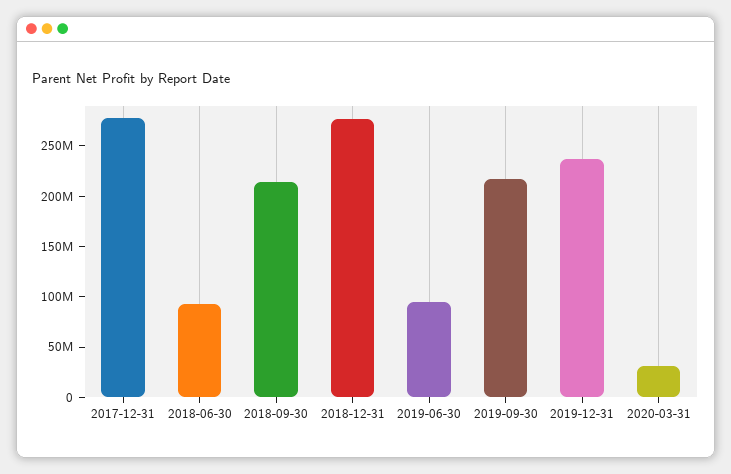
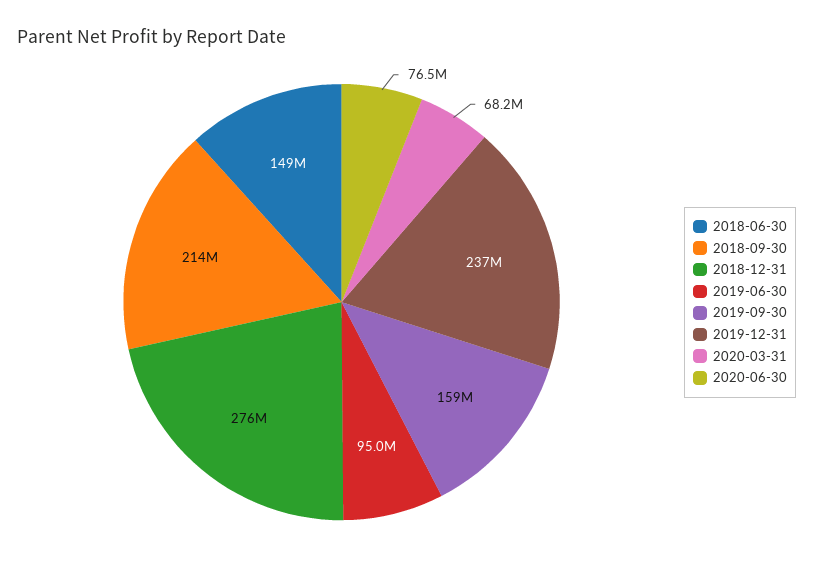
2017-12-31: 280000000 -> none
2018-06-30: 90000000 -> 149000000
2019-09-30: 220000000 -> 159000000
2020-03-31: 30000000 -> 68200000
2020-06-30: none -> 76500000

